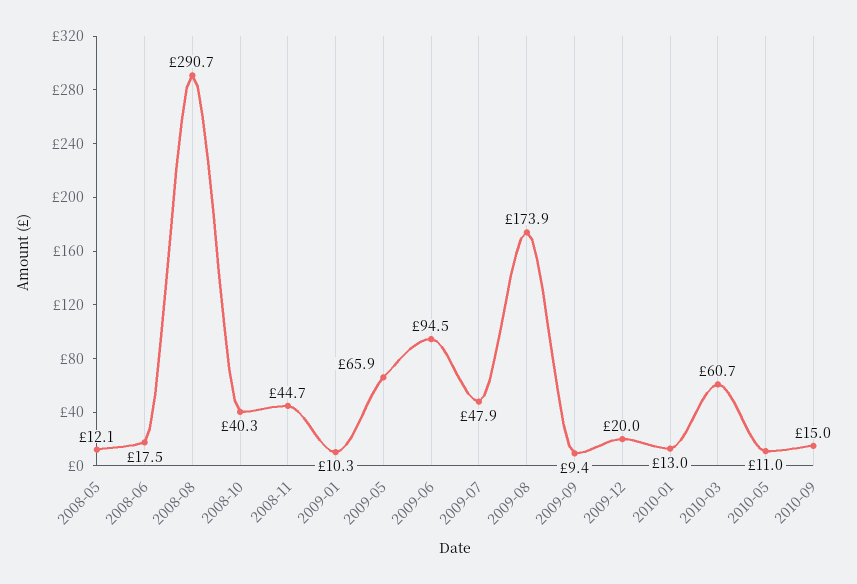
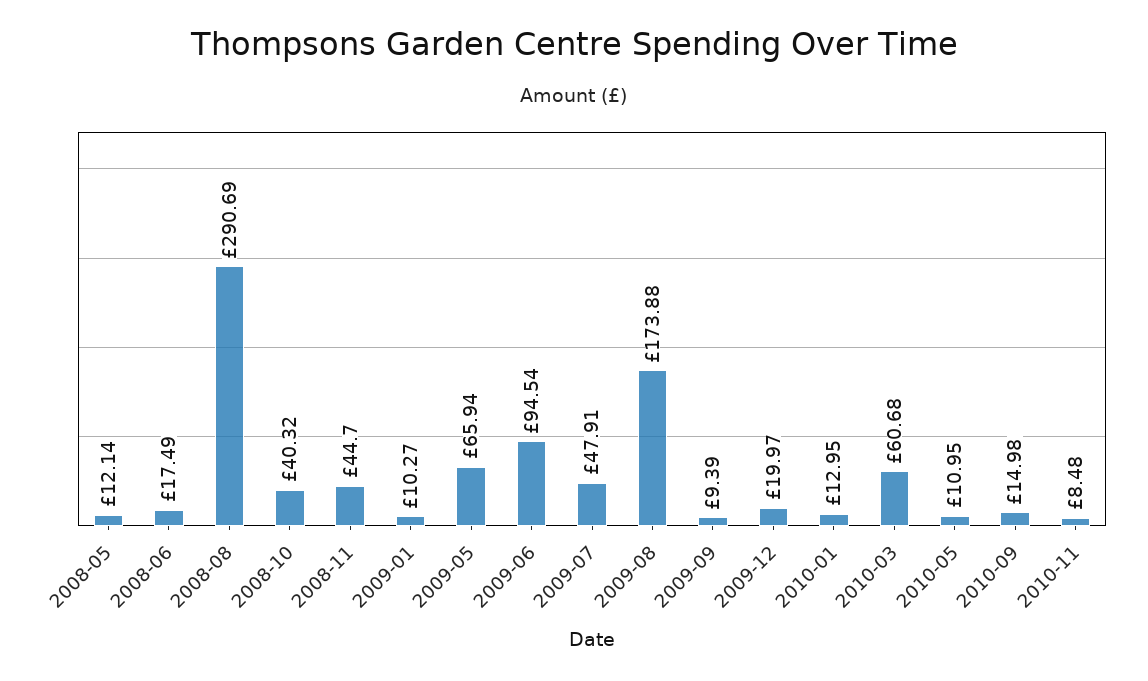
2010-11: none -> 8.48

